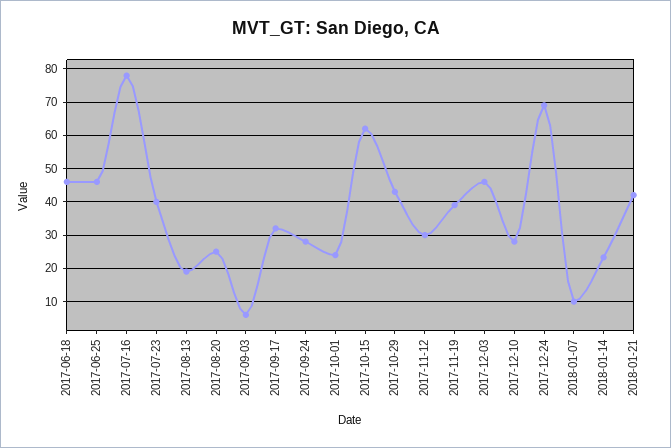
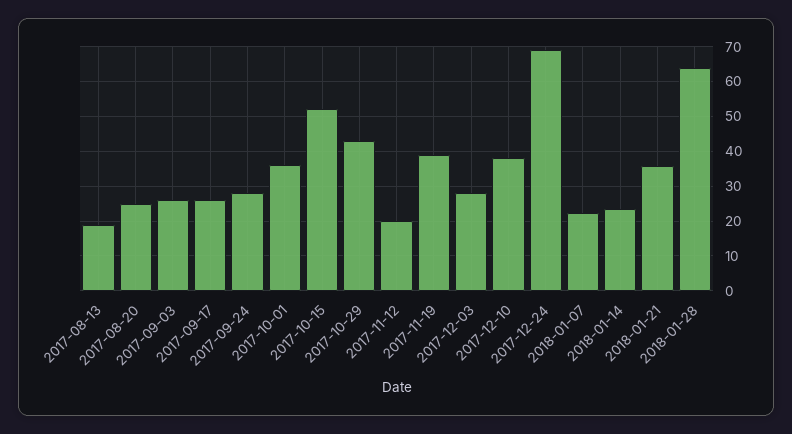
2017-06-18: 46 -> none
2017-06-25: 46 -> none
2017-07-16: 78 -> none
2017-07-23: 40 -> none
2017-09-03: 6 -> 26
2017-09-17: 32 -> 26
2017-10-01: 24 -> 36
2017-10-15: 62 -> 52
2017-11-12: 30 -> 20
2017-12-03: 46 -> 28
2017-12-10: 28 -> 38
2018-01-07: 10 -> 22
2018-01-21: 42 -> 36
2018-01-28: none -> 64

